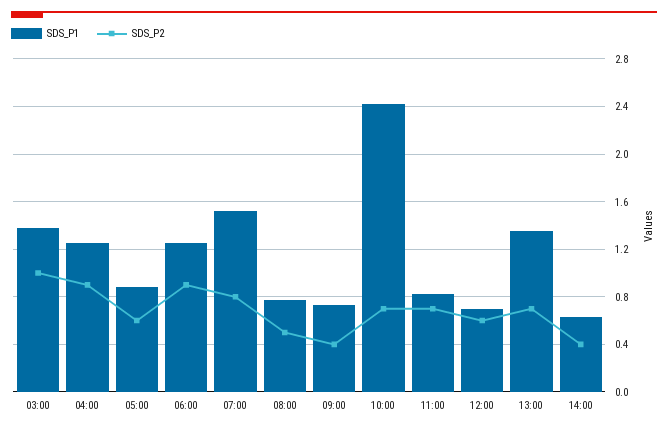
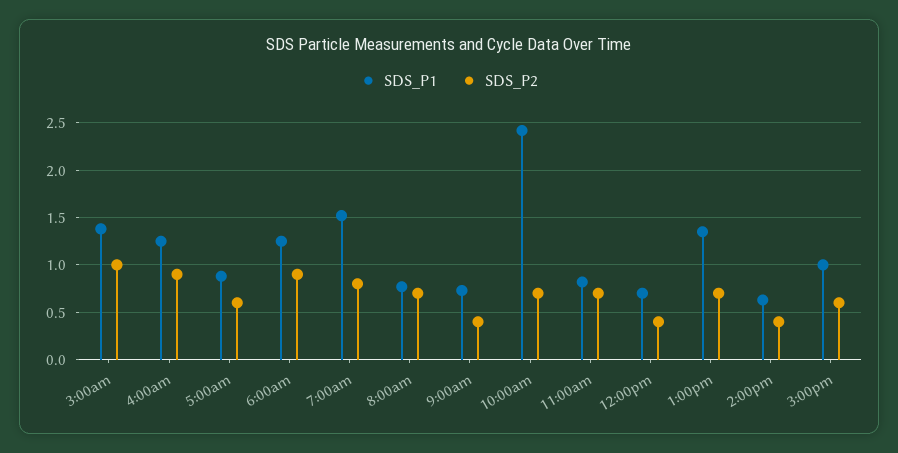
SDS_P2, 08:00: 0.5 -> 0.7
SDS_P2, 12:00: 0.6 -> 0.4
SDS_P1, 3:00pm: none -> 1
SDS_P2, 3:00pm: none -> 0.6

